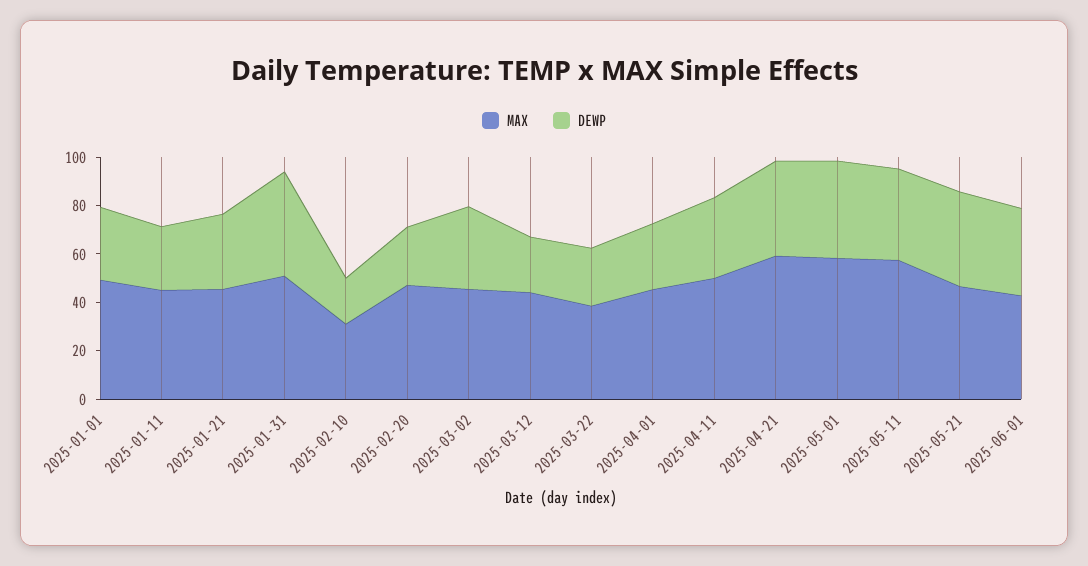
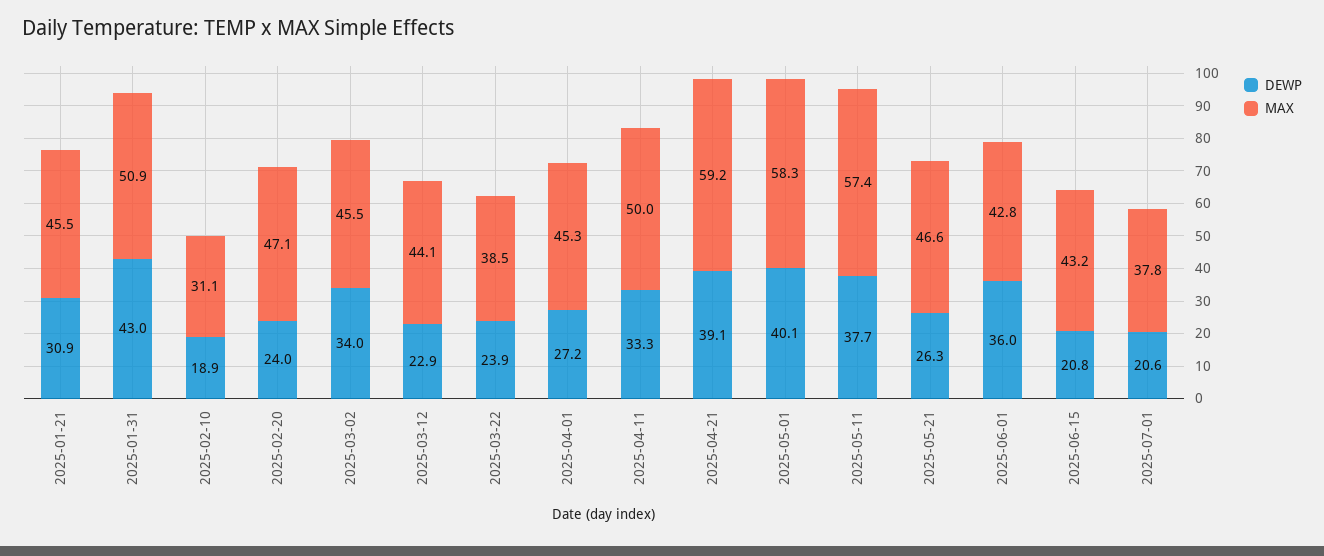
MAX, 2025-01-01: 50 -> none
DEWP, 2025-01-01: 30 -> none
MAX, 2025-01-11: 45 -> none
DEWP, 2025-01-11: 25 -> none
DEWP, 2025-05-21: 40 -> 26.3
DEWP, 2025-06-15: none -> 20.8
MAX, 2025-06-15: none -> 43.2
DEWP, 2025-07-01: none -> 20.6
MAX, 2025-07-01: none -> 37.8

